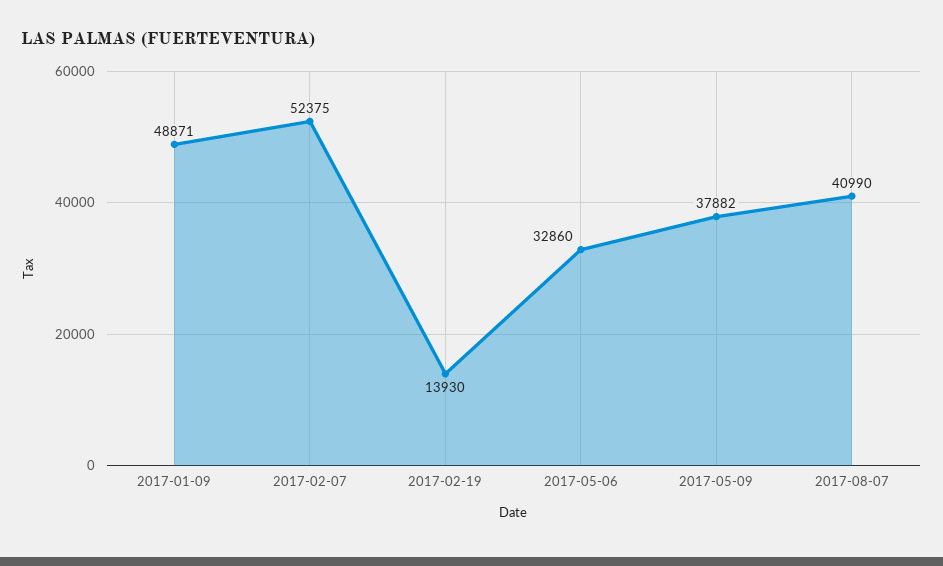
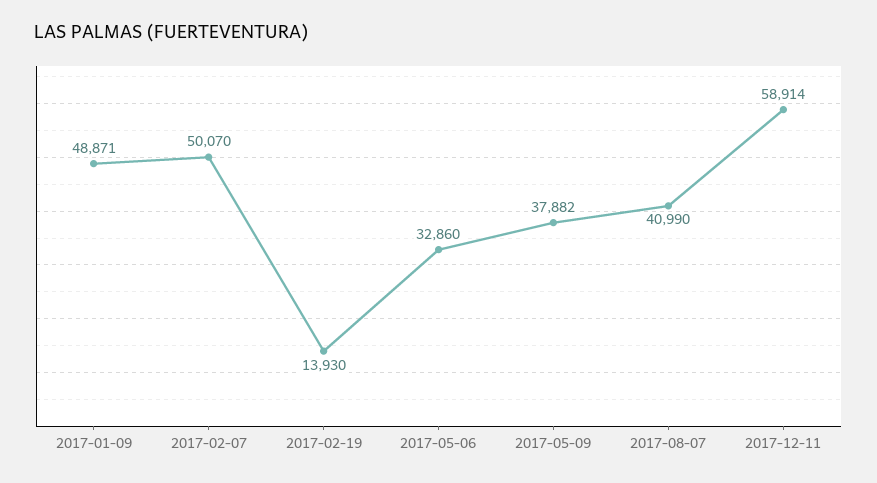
2017-02-07: 52375 -> 50070
2017-12-11: none -> 58914

